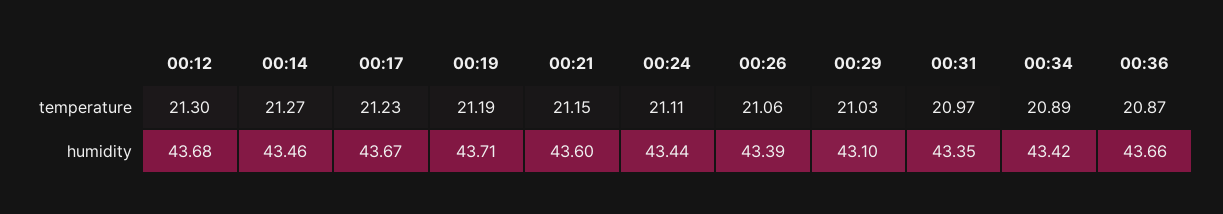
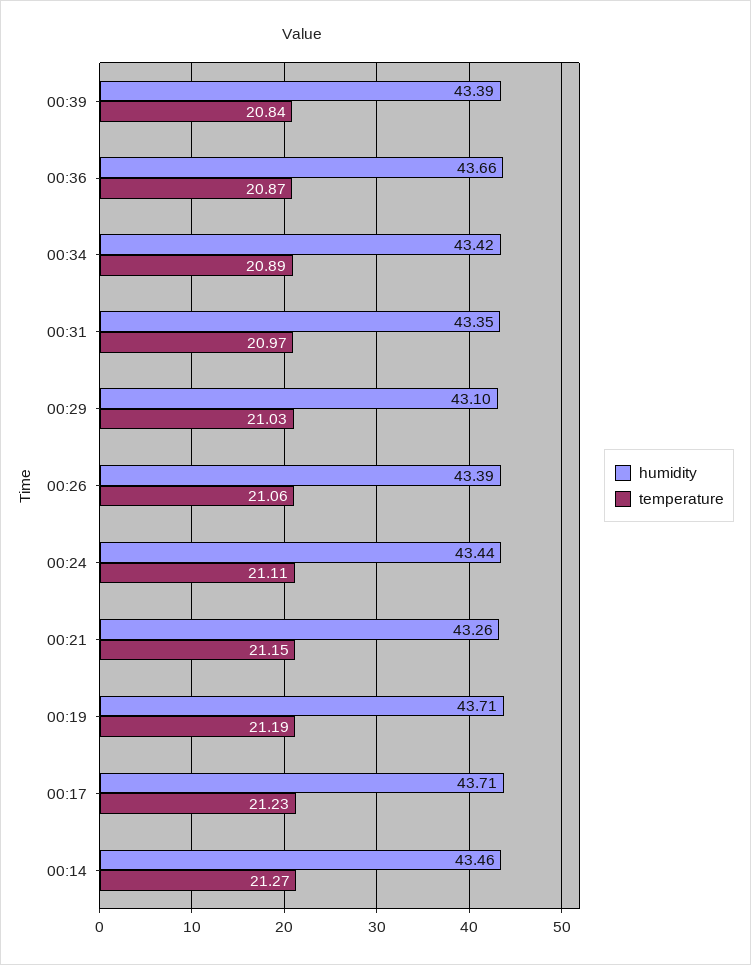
temperature, 00:12: 21.3 -> none
humidity, 00:12: 43.68 -> none
humidity, 00:17: 43.67 -> 43.71
humidity, 00:21: 43.6 -> 43.26
humidity, 00:39: none -> 43.39
temperature, 00:39: none -> 20.84

